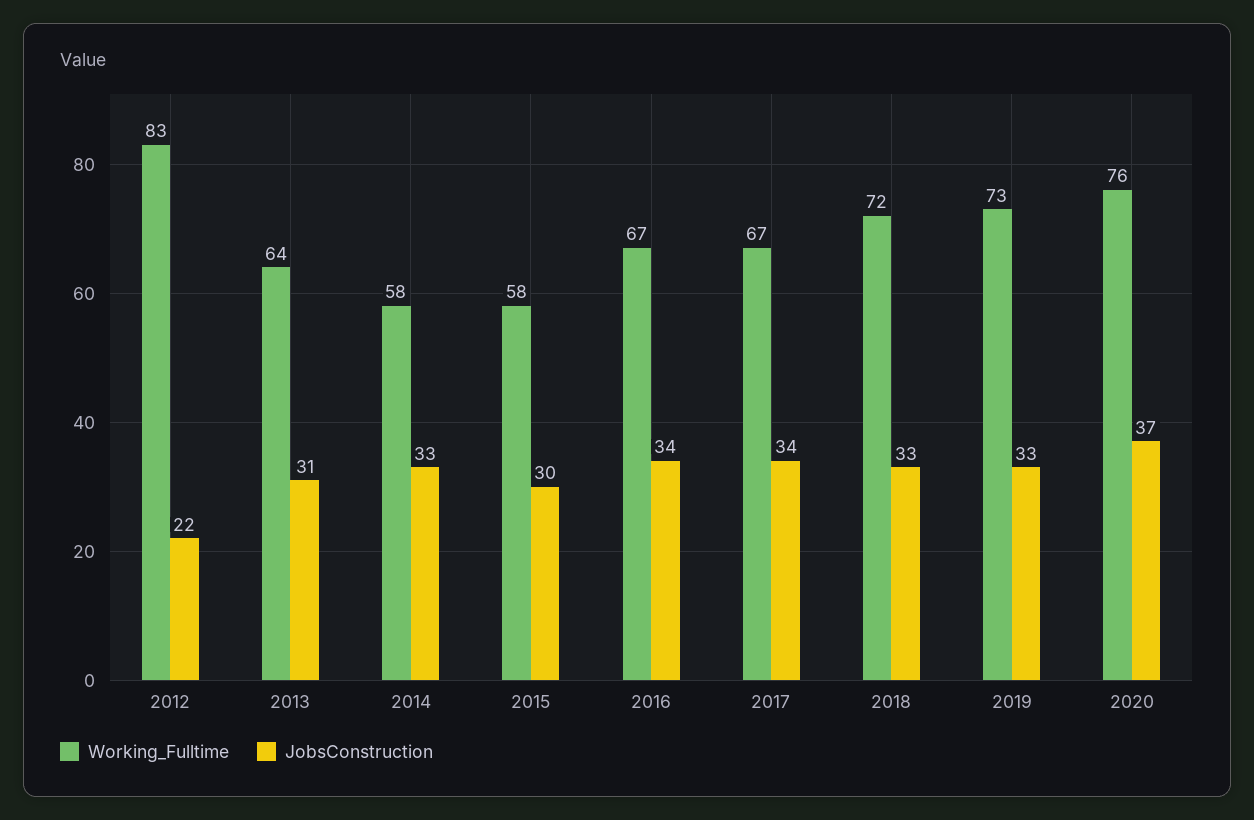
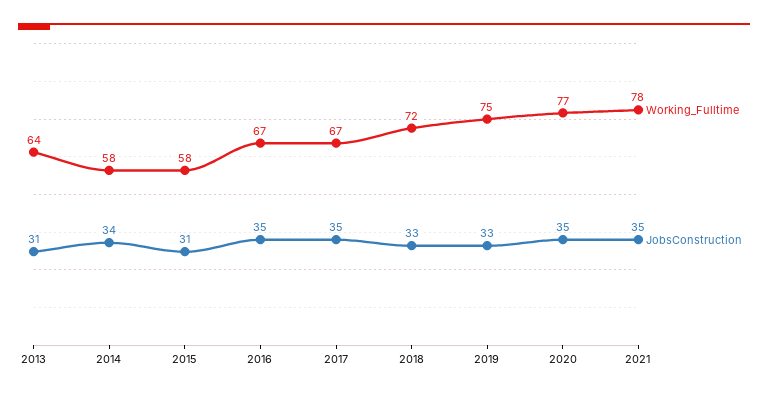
Working_Fulltime, 2012: 83 -> none
JobsConstruction, 2012: 22 -> none
JobsConstruction, 2014: 33 -> 34
JobsConstruction, 2015: 30 -> 31
JobsConstruction, 2016: 34 -> 35
JobsConstruction, 2017: 34 -> 35
Working_Fulltime, 2019: 73 -> 75
Working_Fulltime, 2020: 76 -> 77
JobsConstruction, 2020: 37 -> 35
Working_Fulltime, 2021: none -> 78
JobsConstruction, 2021: none -> 35

